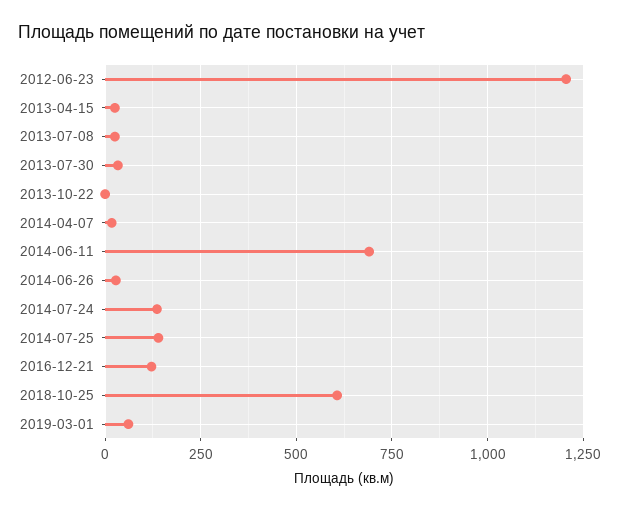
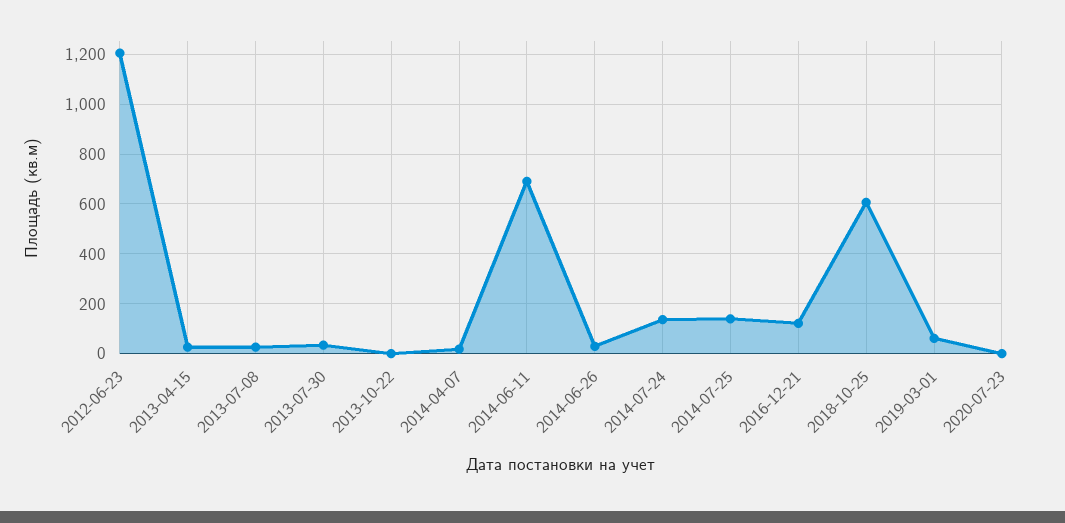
2020-07-23: none -> 0

